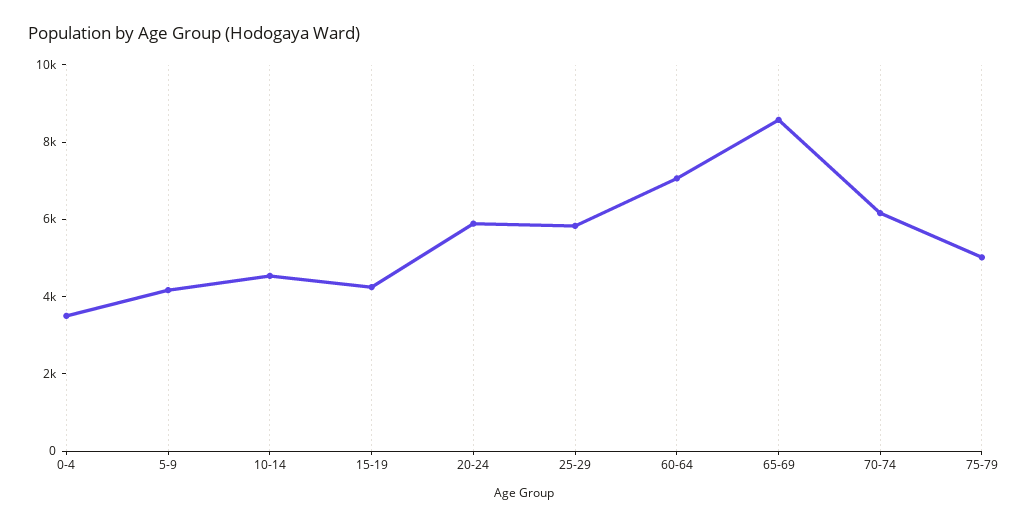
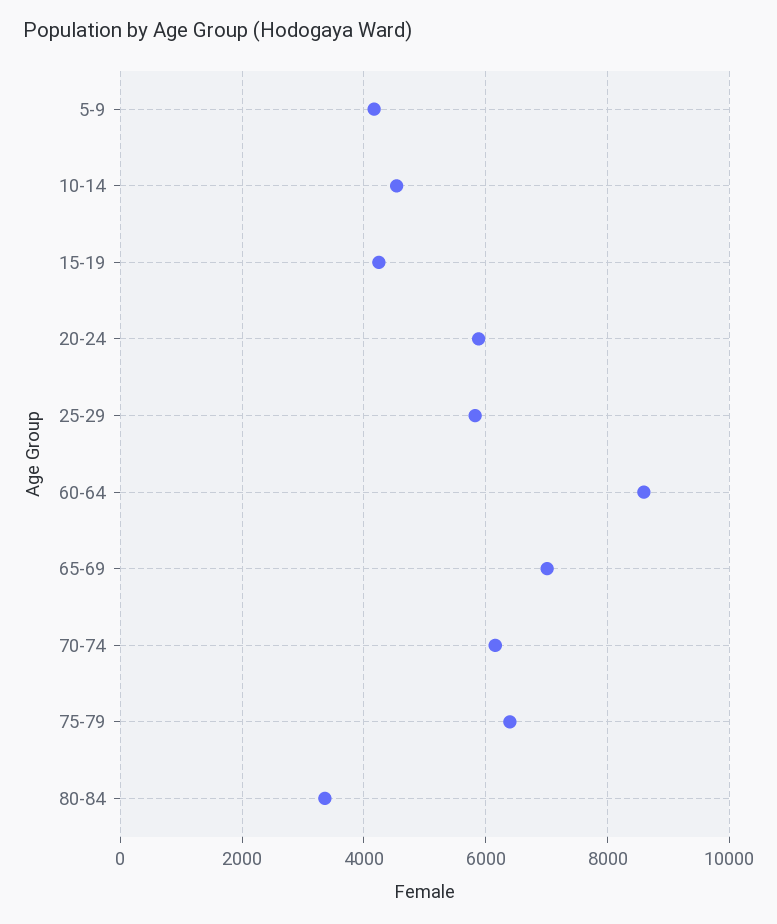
0-4: 3500 -> none
60-64: 7000 -> 8600
65-69: 8500 -> 7000
75-79: 5000 -> 6400
80-84: none -> 3400

